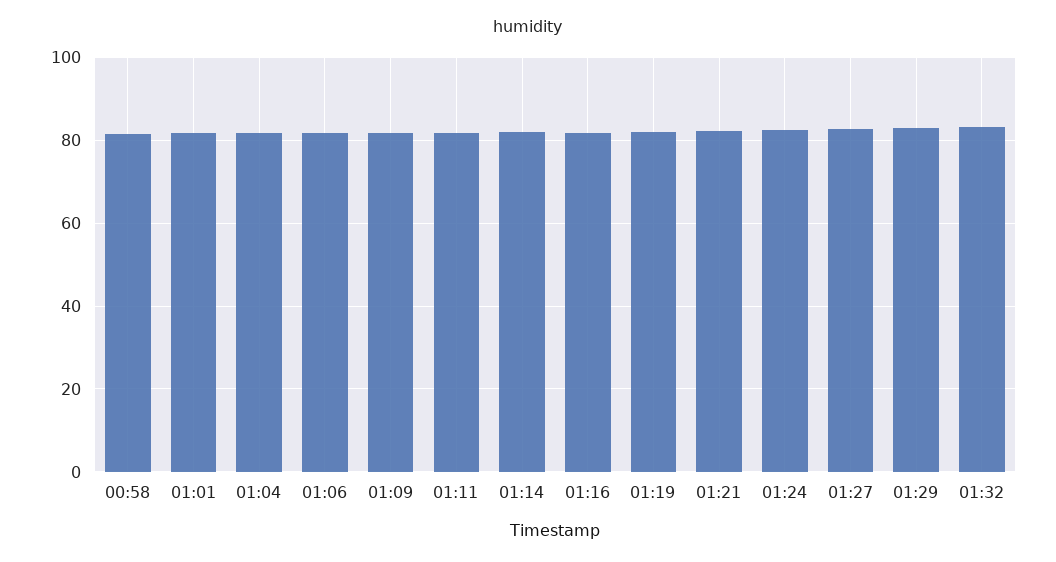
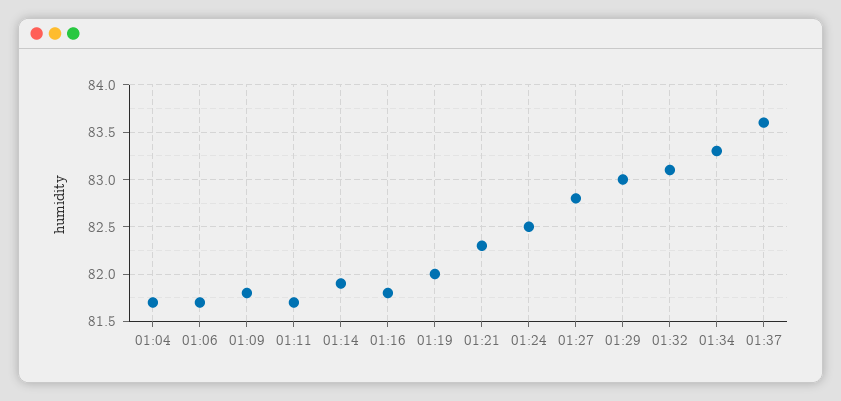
00:58: 82 -> none
01:01: 82 -> none
01:34: none -> 83.3
01:37: none -> 83.6

